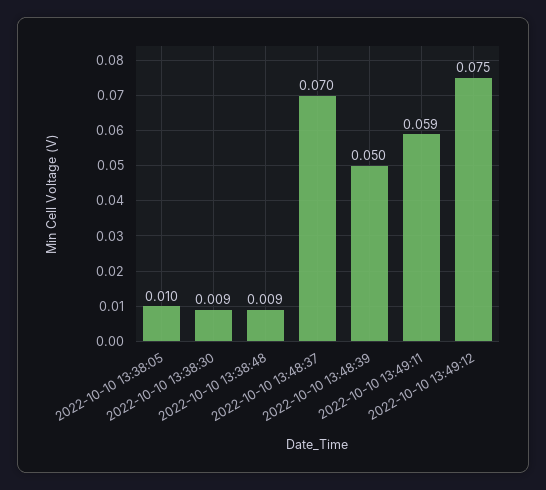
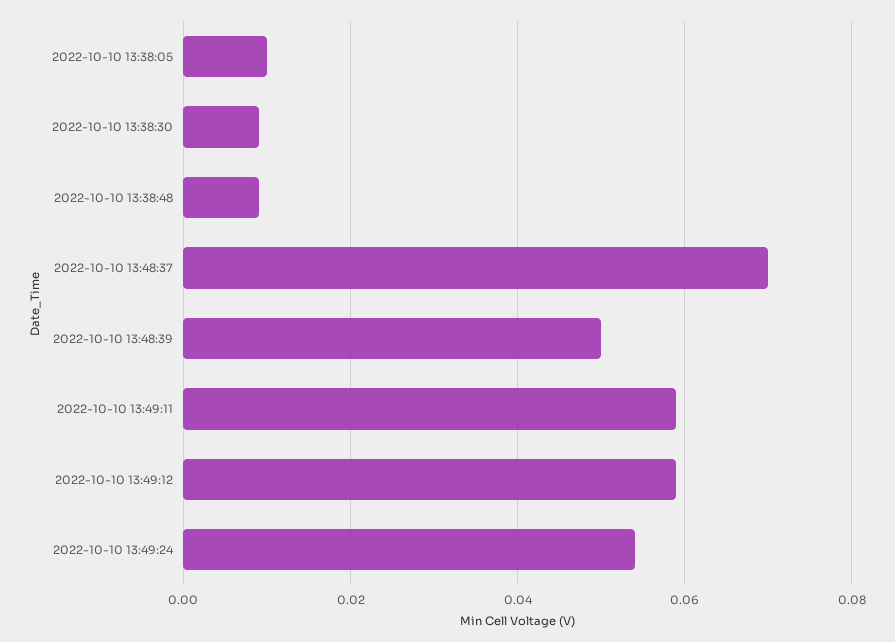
2022-10-10 13:49:12: 0.075 -> 0.06
2022-10-10 13:49:24: none -> 0.055

